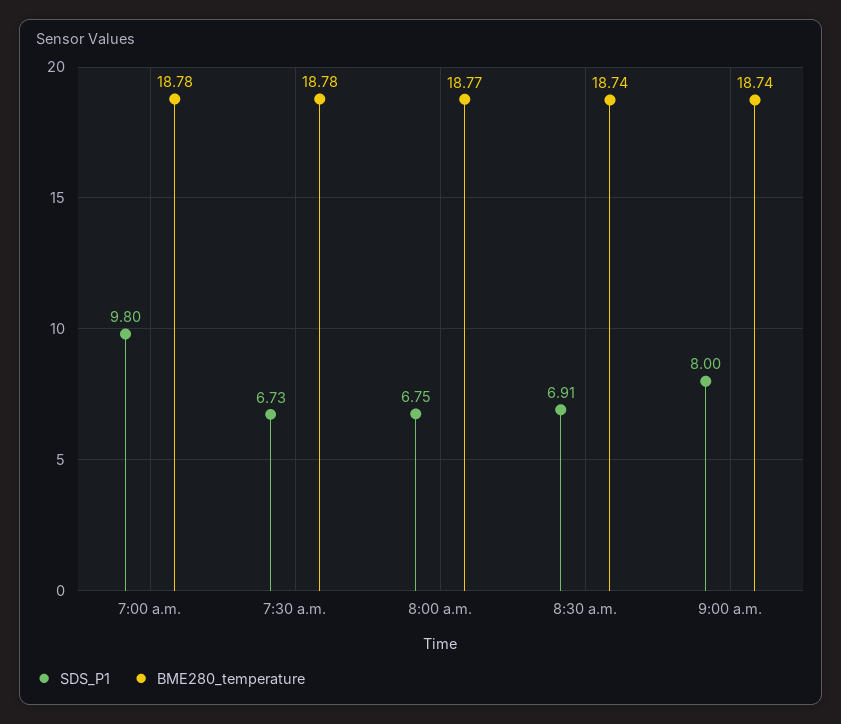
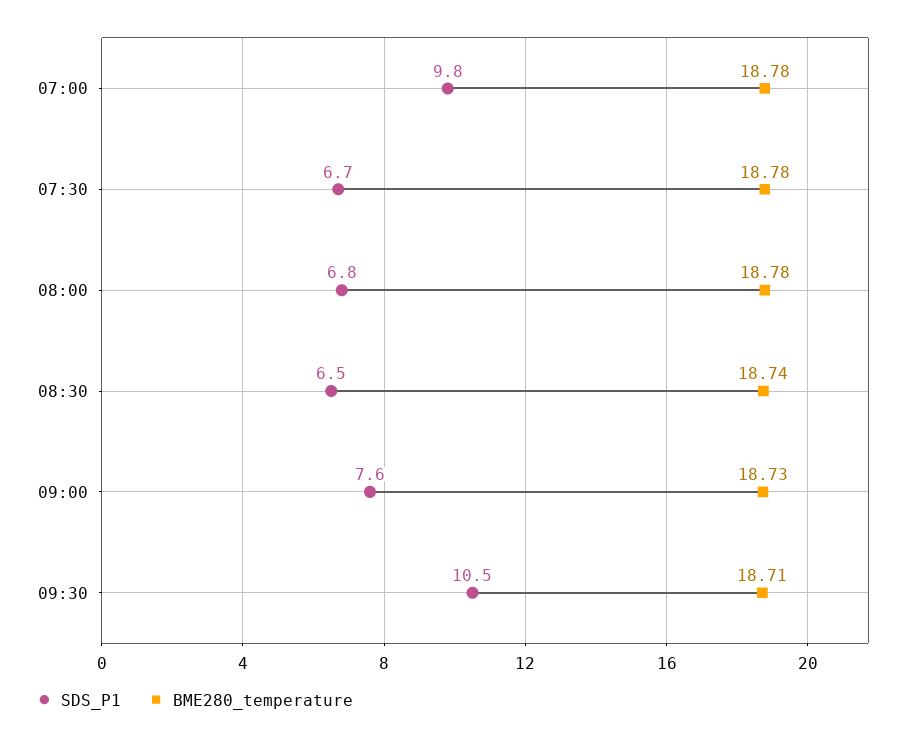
BME280_temperature, 8:00 a.m.: 18.77 -> 18.78
SDS_P1, 8:30 a.m.: 6.91 -> 6.5
SDS_P1, 9:00 a.m.: 8 -> 7.6
BME280_temperature, 9:00 a.m.: 18.74 -> 18.73
SDS_P1, 09:30: none -> 10.5
BME280_temperature, 09:30: none -> 18.71

